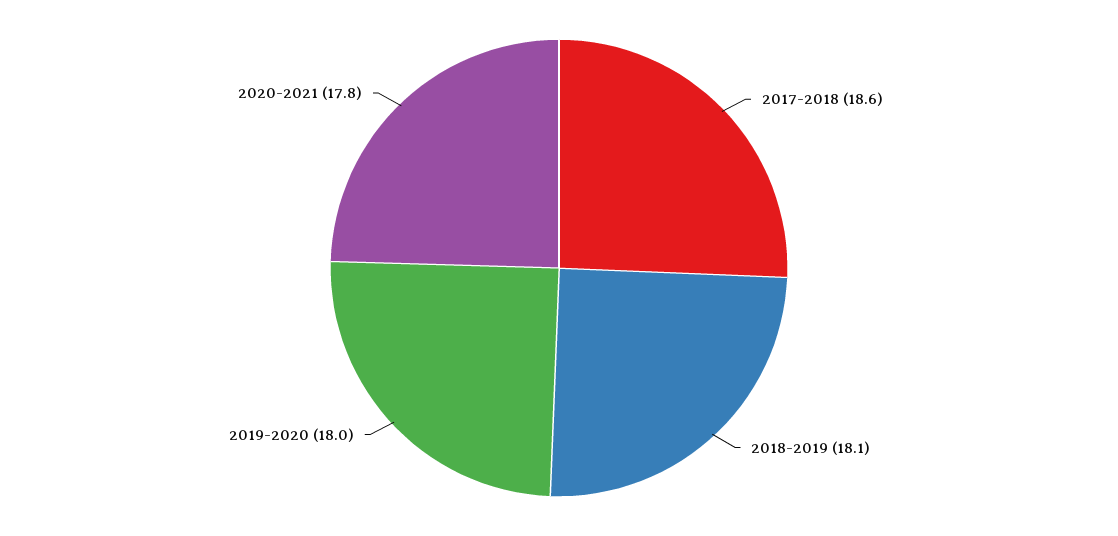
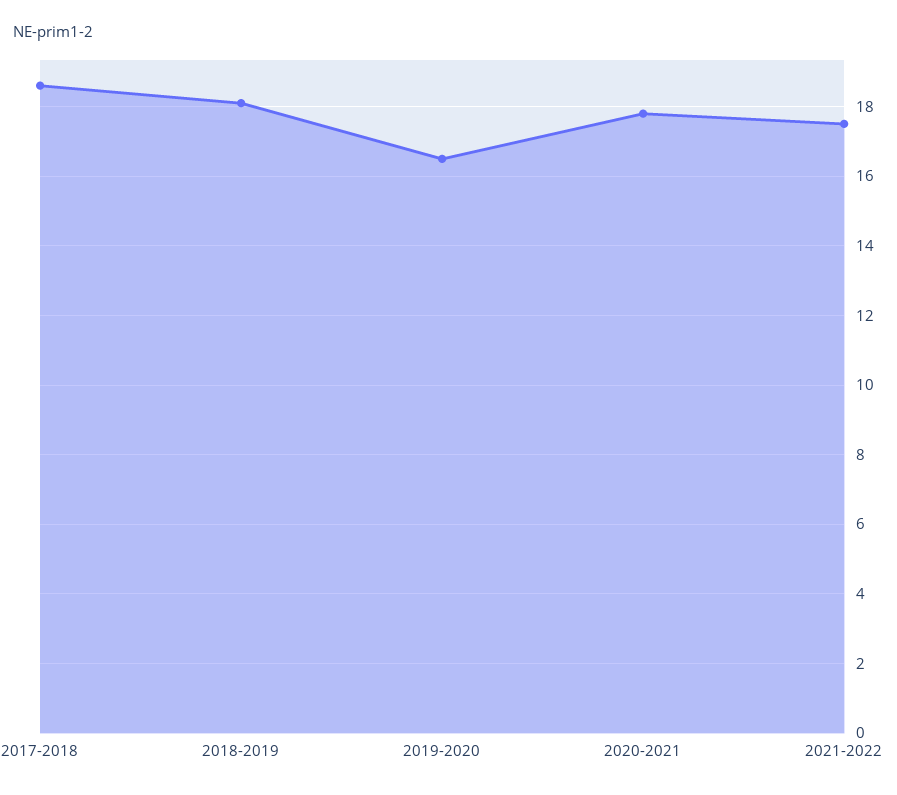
2019-2020: 18 -> 16.5
2021-2022: none -> 17.5

